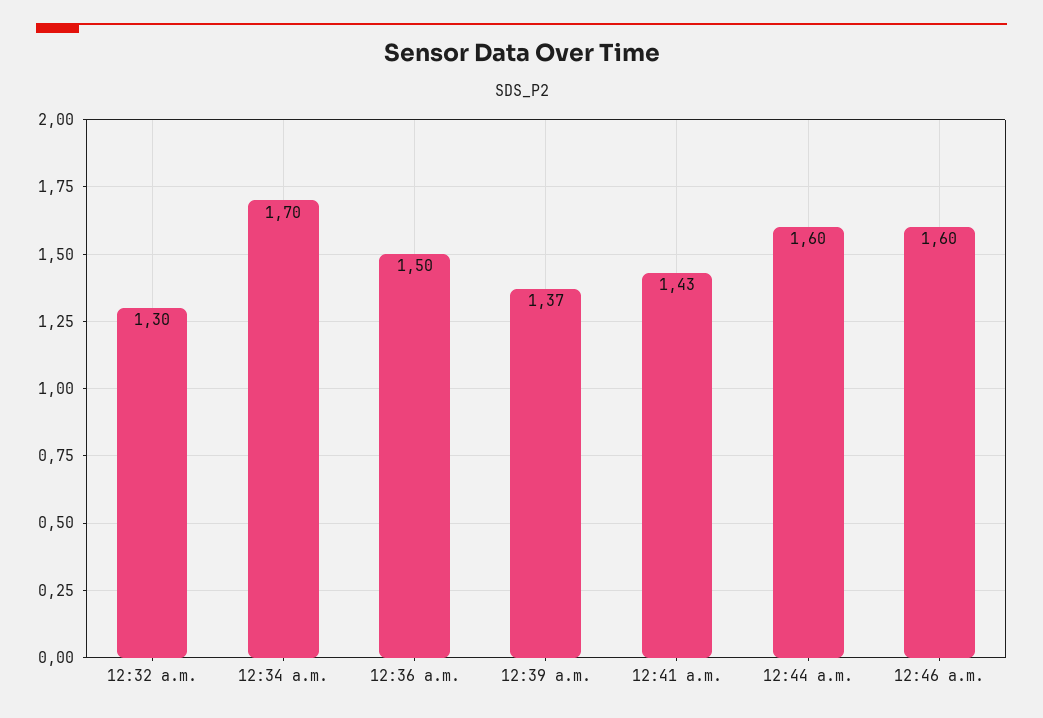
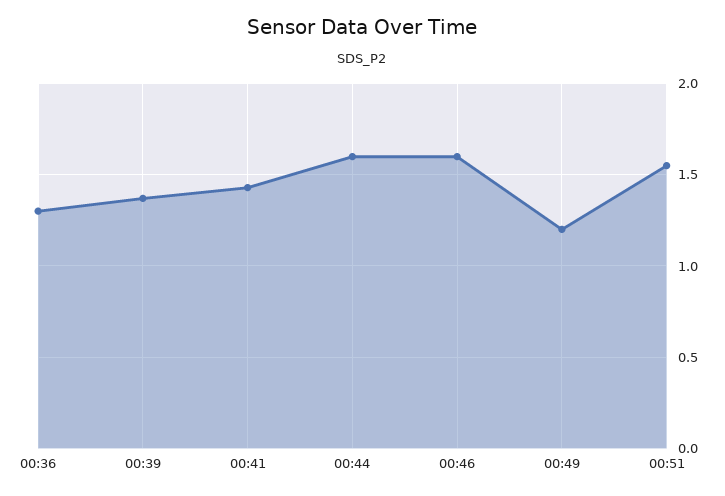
12:32 a.m.: 1.3 -> none
12:34 a.m.: 1.7 -> none
12:36 a.m.: 1.5 -> 1.3
00:49: none -> 1.2
00:51: none -> 1.55

